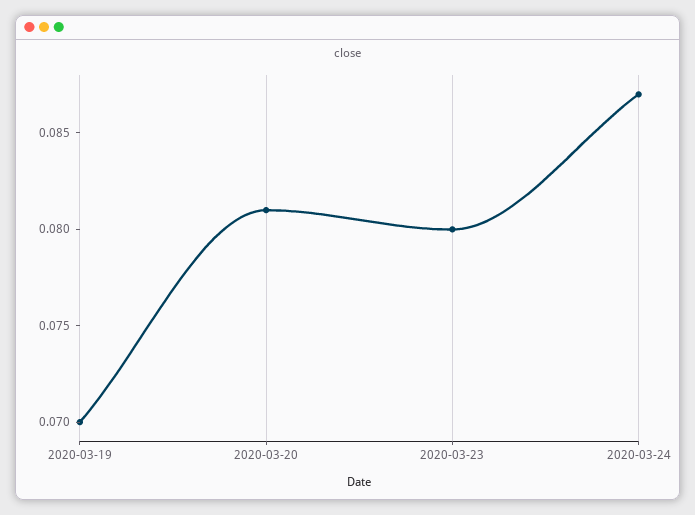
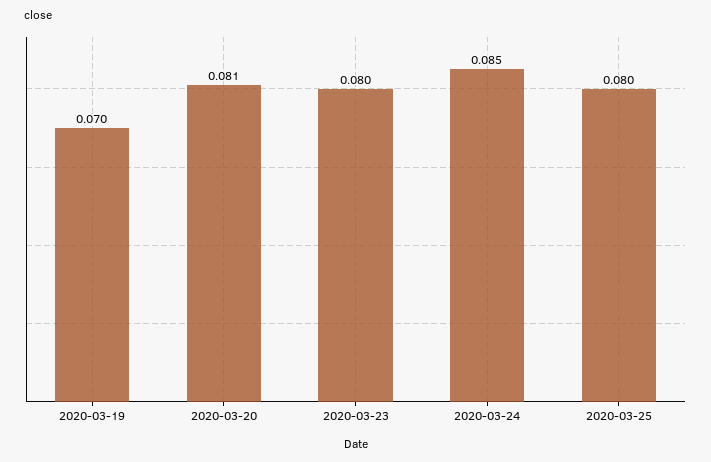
2020-03-24: 0.087 -> 0.085
2020-03-25: none -> 0.08

